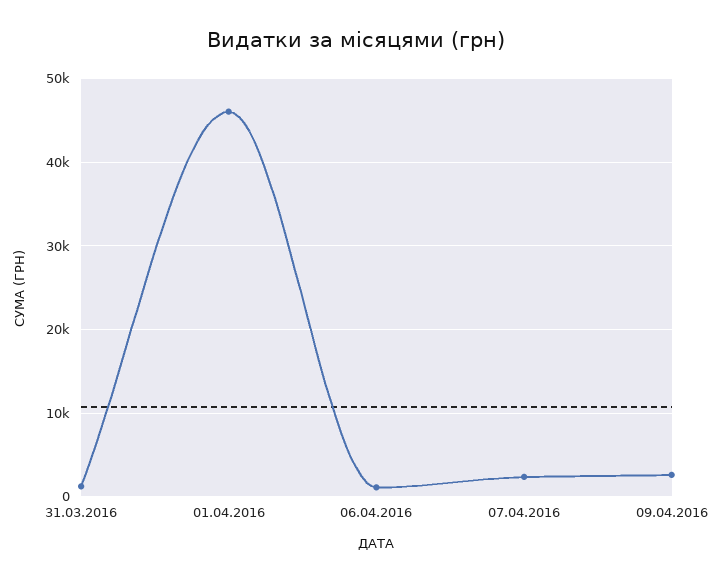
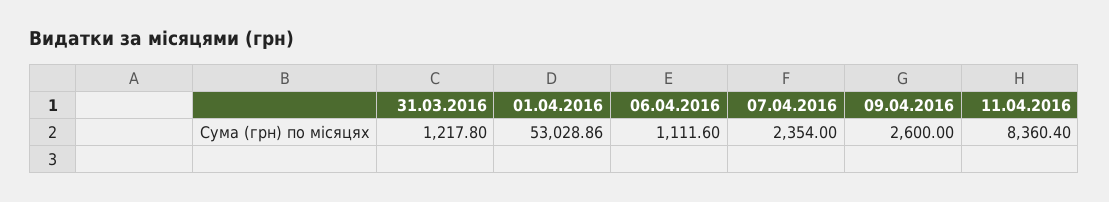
01.04.2016: 46000 -> 53028.86
11.04.2016: none -> 8360.4

